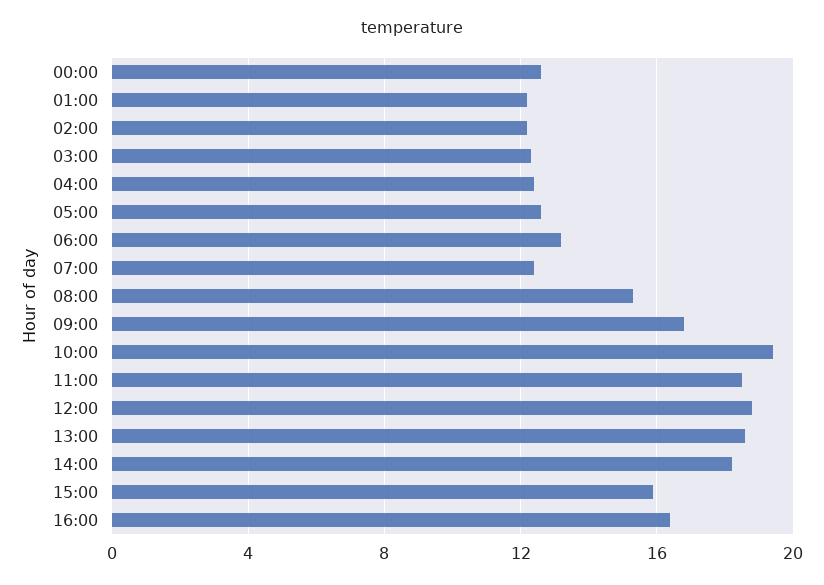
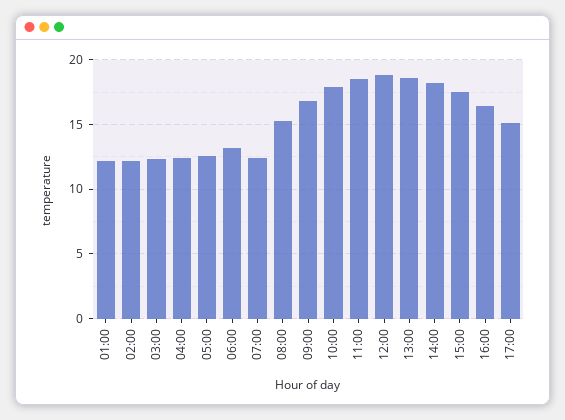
00:00: 12.5 -> none
10:00: 19.5 -> 18
15:00: 16 -> 17.5
17:00: none -> 15

